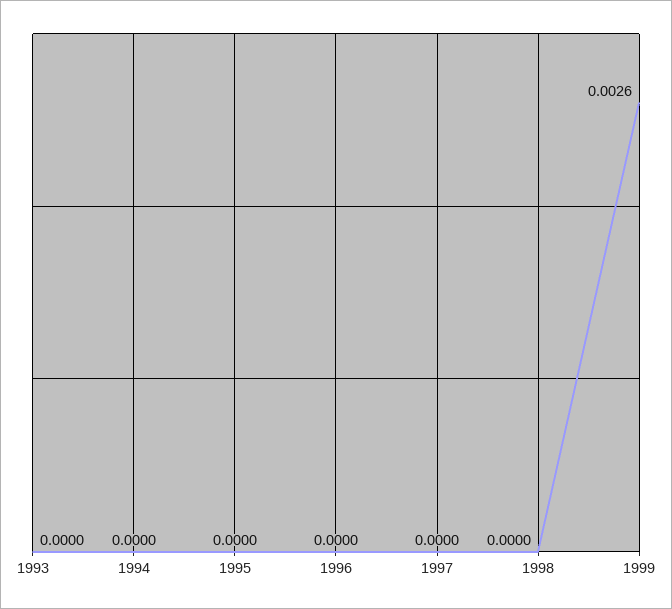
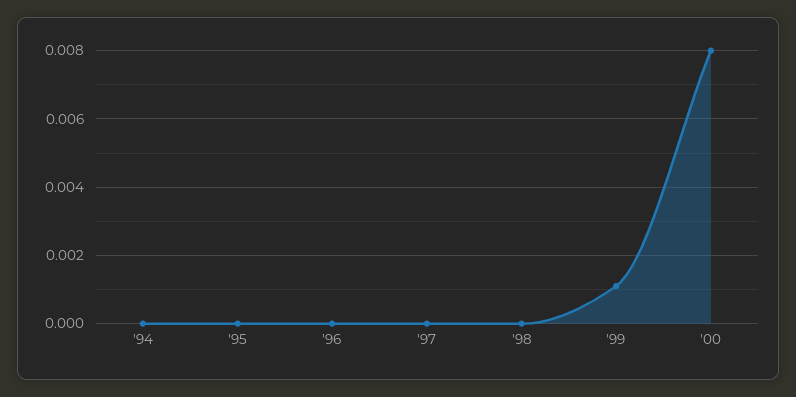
1993: 0 -> none
1999: 0.0026 -> 0.001
'00: none -> 0.008

